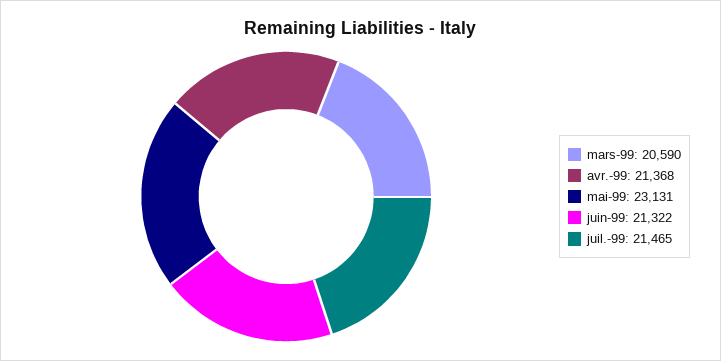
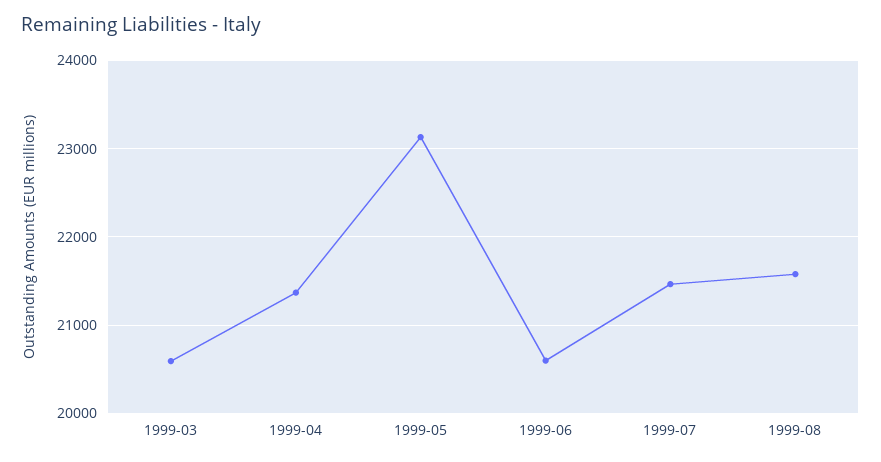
juin-99: 21322 -> 20600
1999-08: none -> 21600

